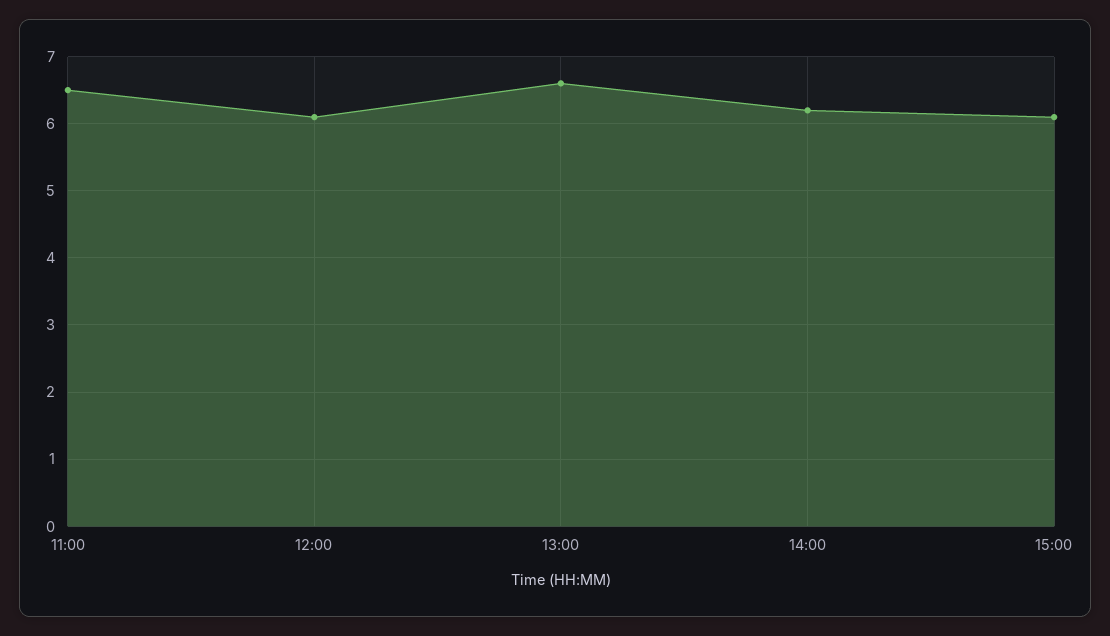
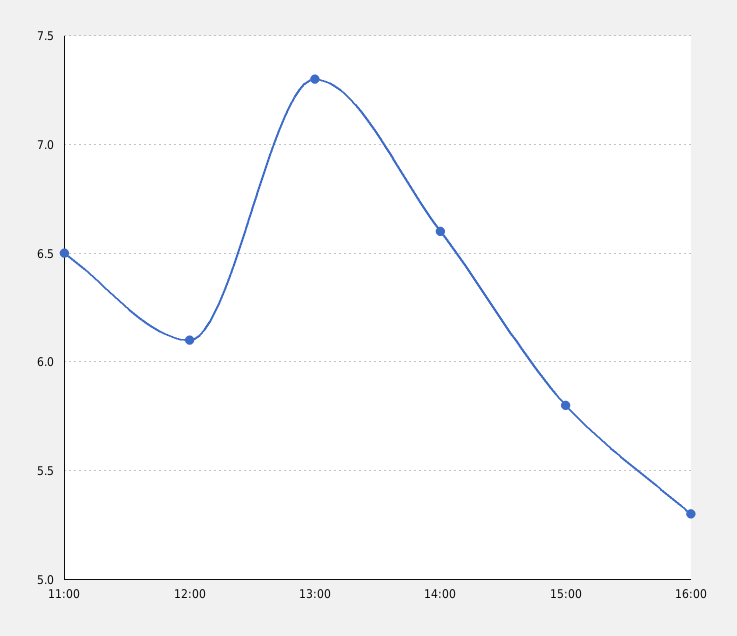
13:00: 6.6 -> 7.3
14:00: 6.2 -> 6.6
15:00: 6.1 -> 5.8
16:00: none -> 5.3

